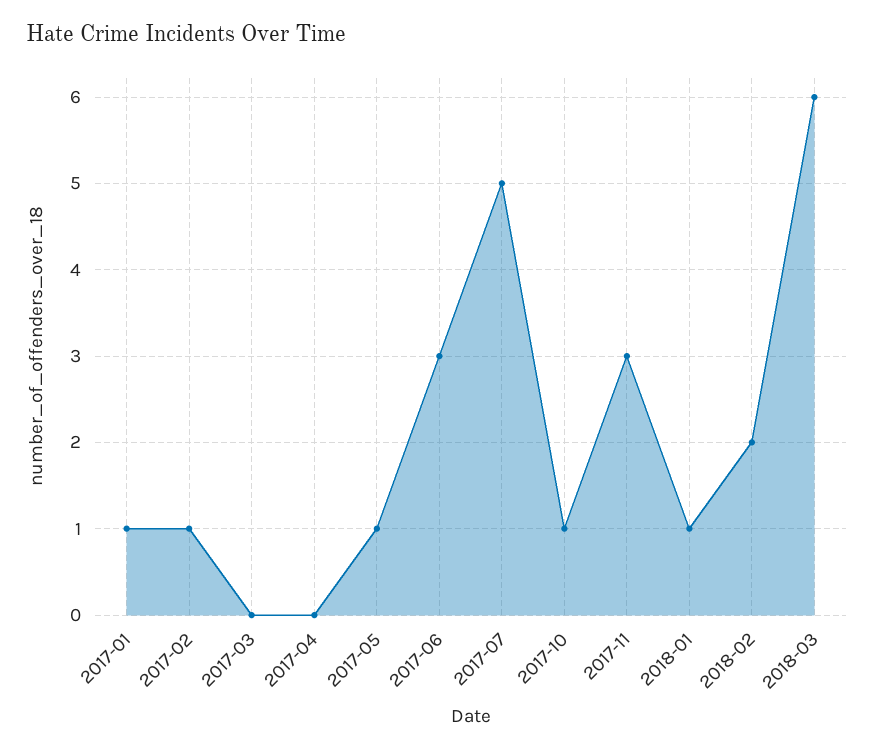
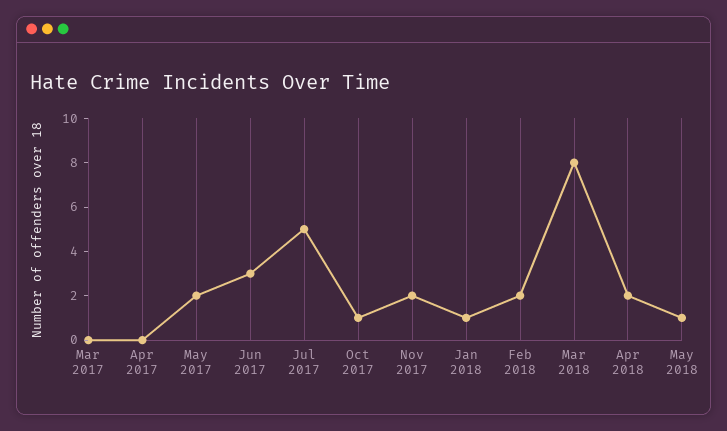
2017-01: 1 -> none
2017-02: 1 -> none
2017-05: 1 -> 2
2017-11: 3 -> 2
2018-03: 6 -> 8
Apr 2018: none -> 2
May 2018: none -> 1

